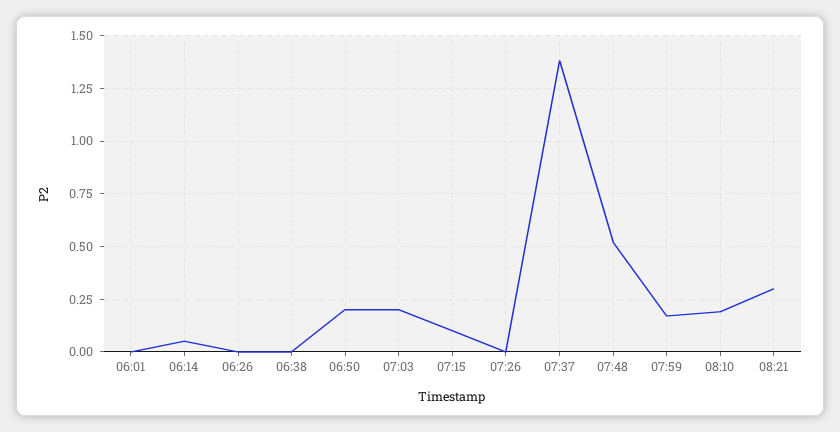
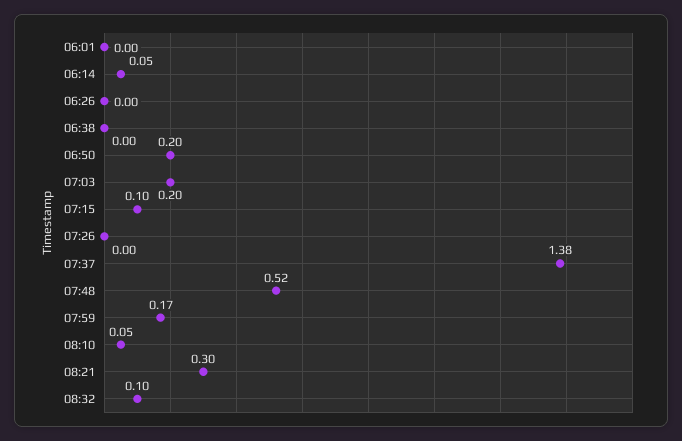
08:10: 0.2 -> 0.05
08:32: none -> 0.1

